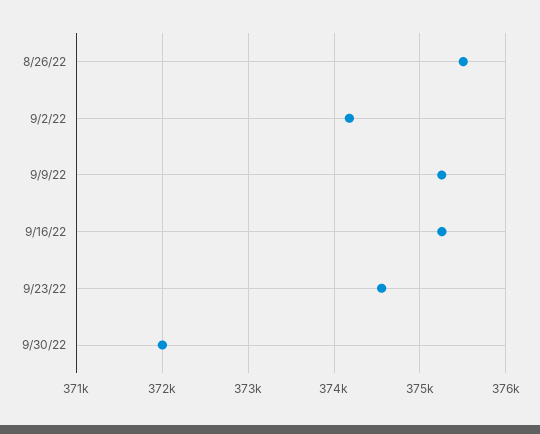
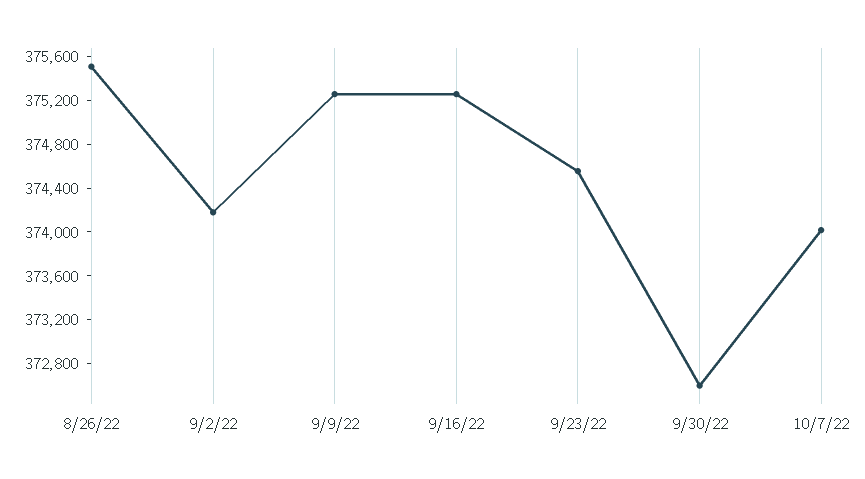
9/30/22: 372000 -> 372600
10/7/22: none -> 374000

